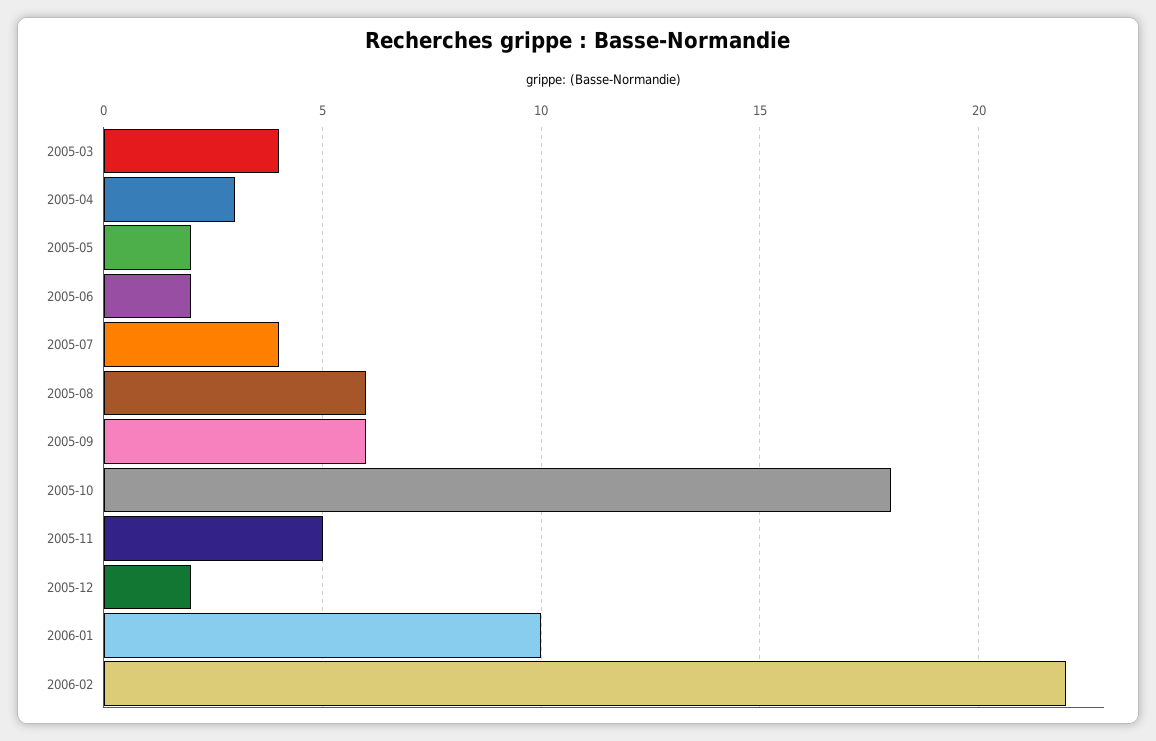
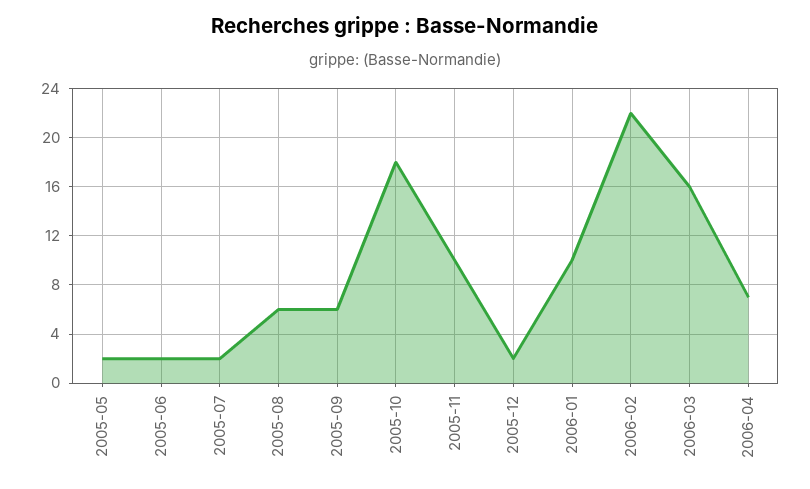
2005-03: 4 -> none
2005-04: 3 -> none
2005-07: 4 -> 2
2005-11: 5 -> 10
2006-03: none -> 16
2006-04: none -> 7

